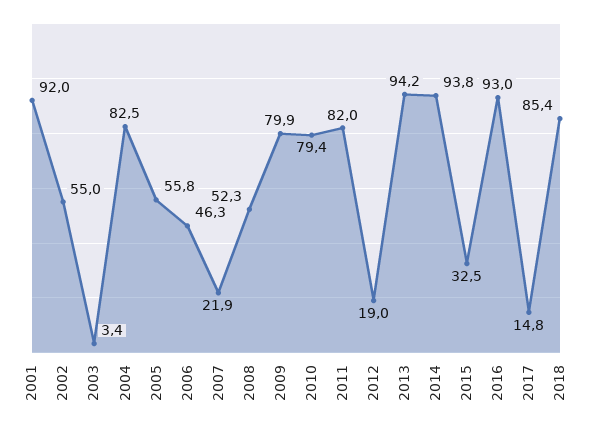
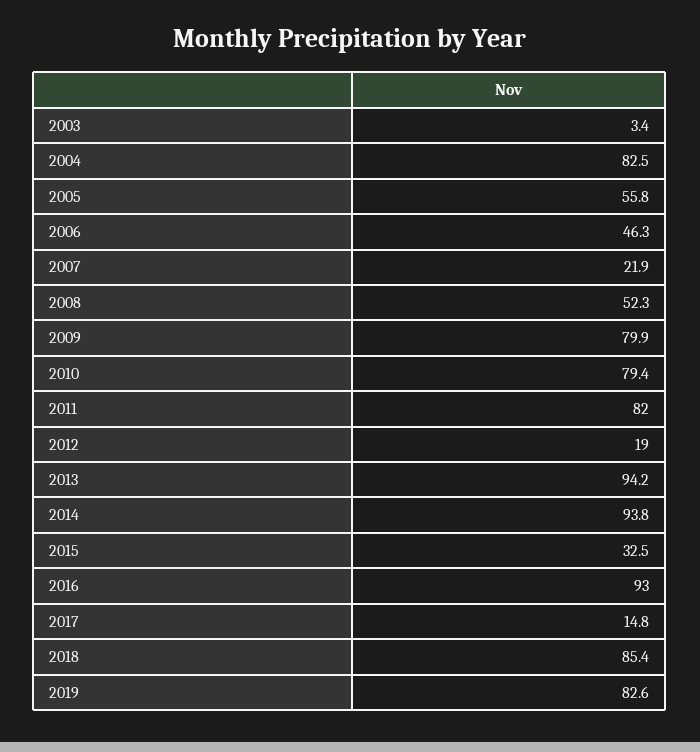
2001: 92 -> none
2002: 55 -> none
2019: none -> 82.6

